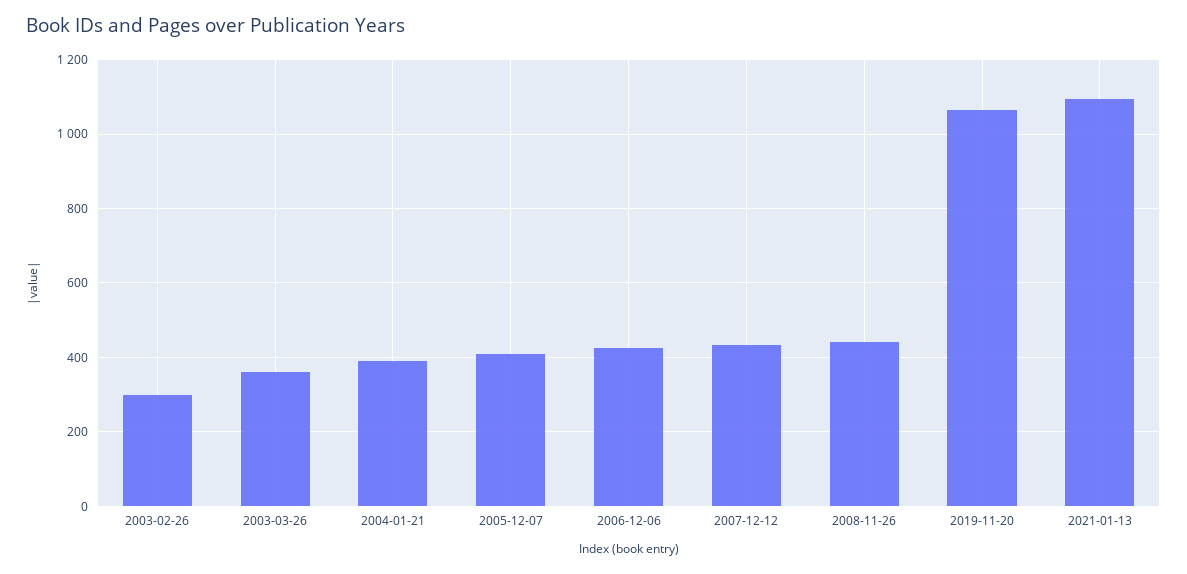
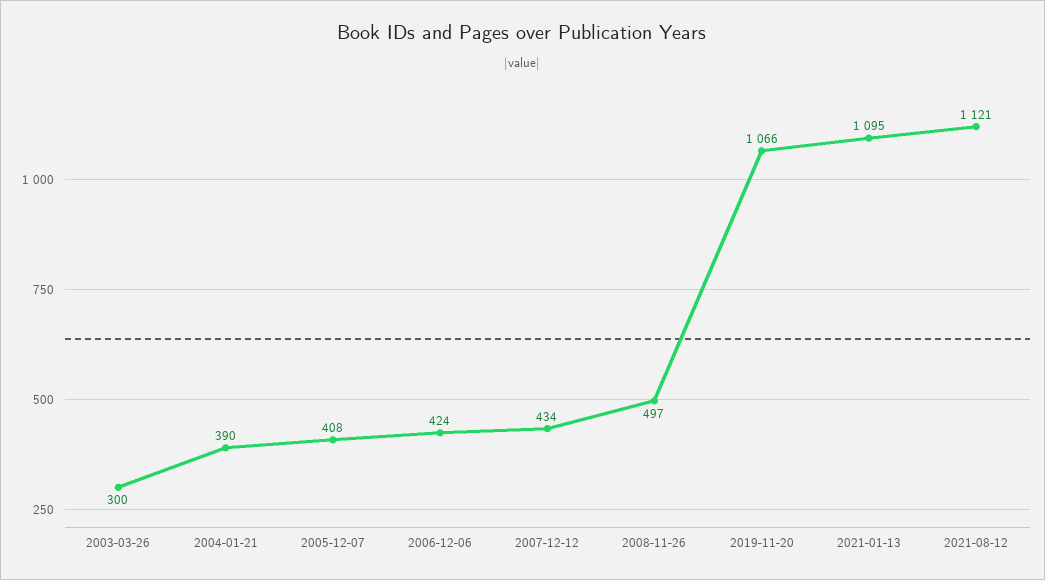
2003-02-26: 300 -> none
2003-03-26: 360 -> 300
2008-11-26: 440 -> 497
2021-08-12: none -> 1121

